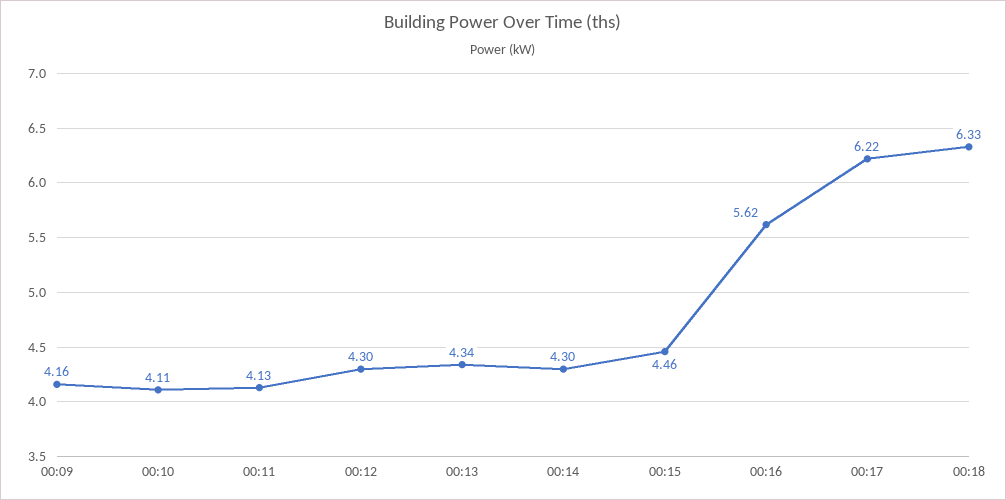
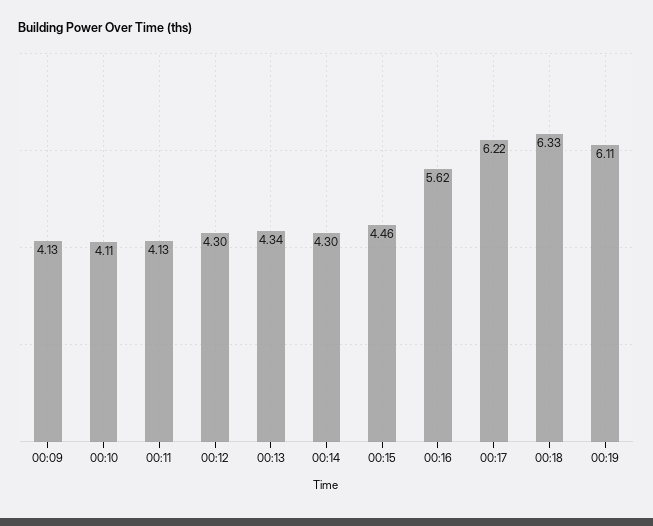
00:09: 4.16 -> 4.13
00:19: none -> 6.11

